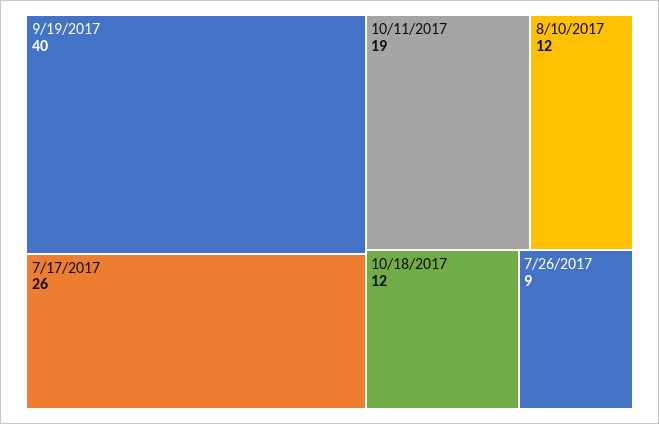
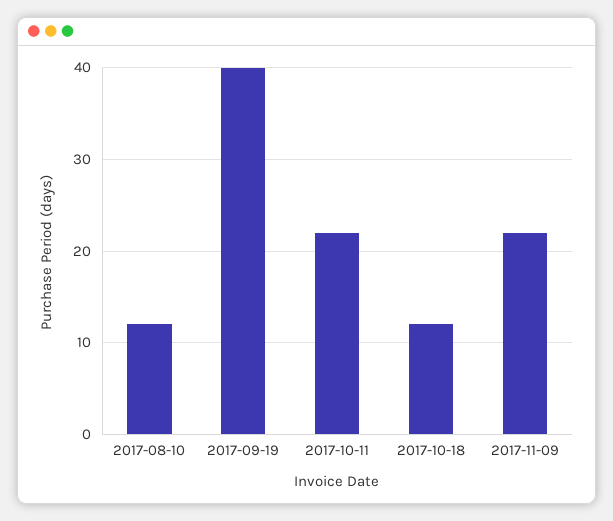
7/17/2017: 26 -> none
10/11/2017: 19 -> 22
7/26/2017: 9 -> none
2017-11-09: none -> 22

